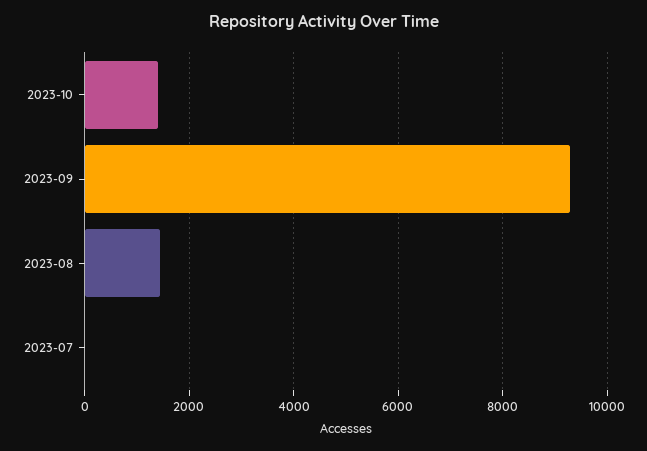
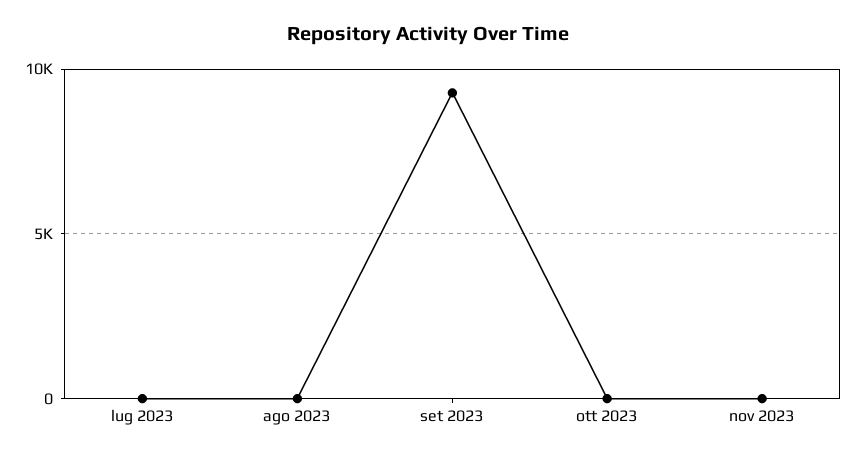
2023-10: 1400 -> 0
2023-08: 1400 -> 0
nov 2023: none -> 0

